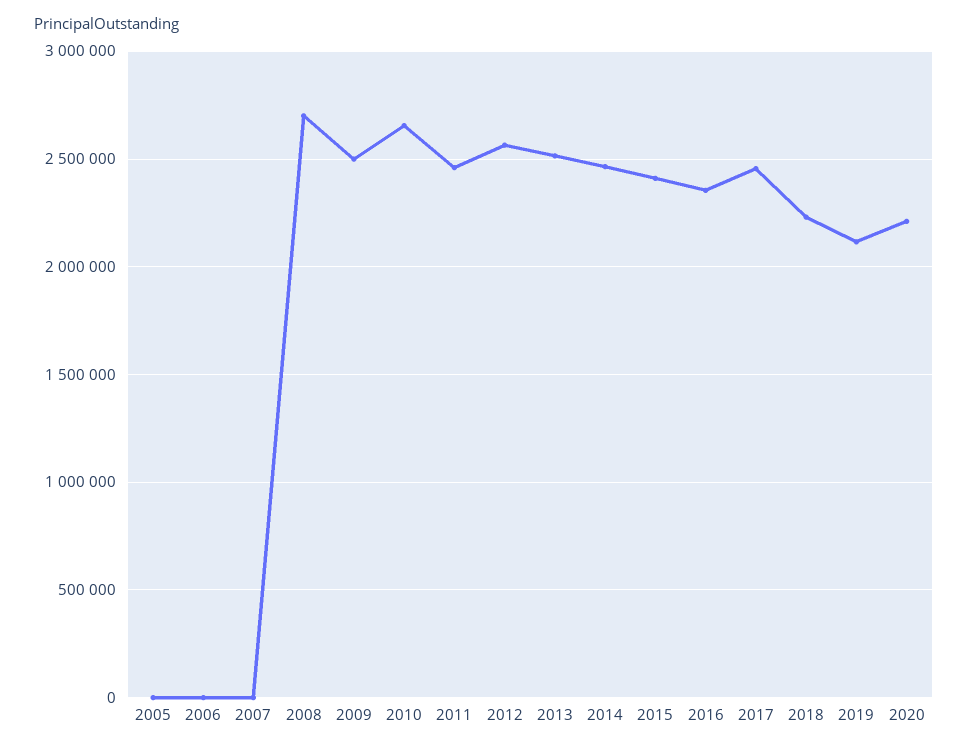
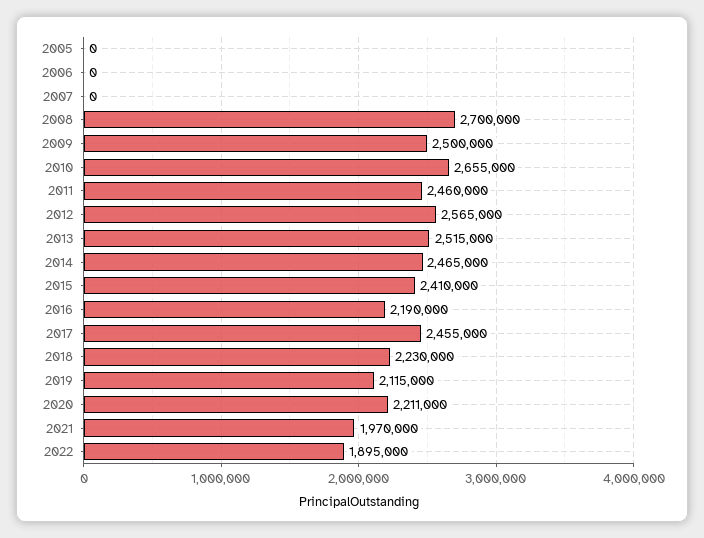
2016: 2350000 -> 2190000
2021: none -> 1970000
2022: none -> 1895000

